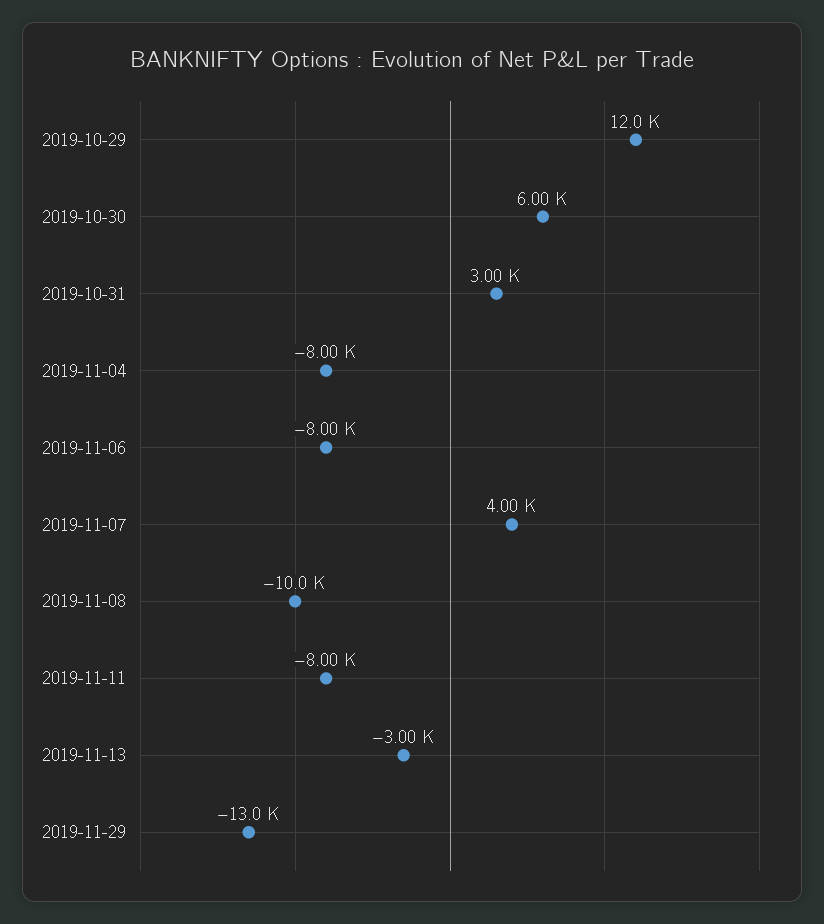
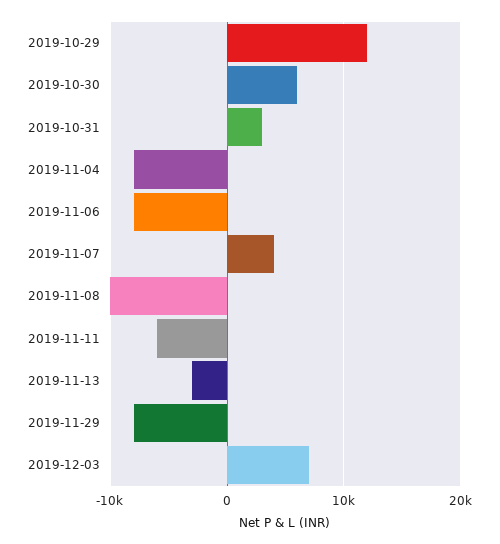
2019-11-11: -8000 -> -6000
2019-11-29: -13000 -> -8000
2019-12-03: none -> 7000

